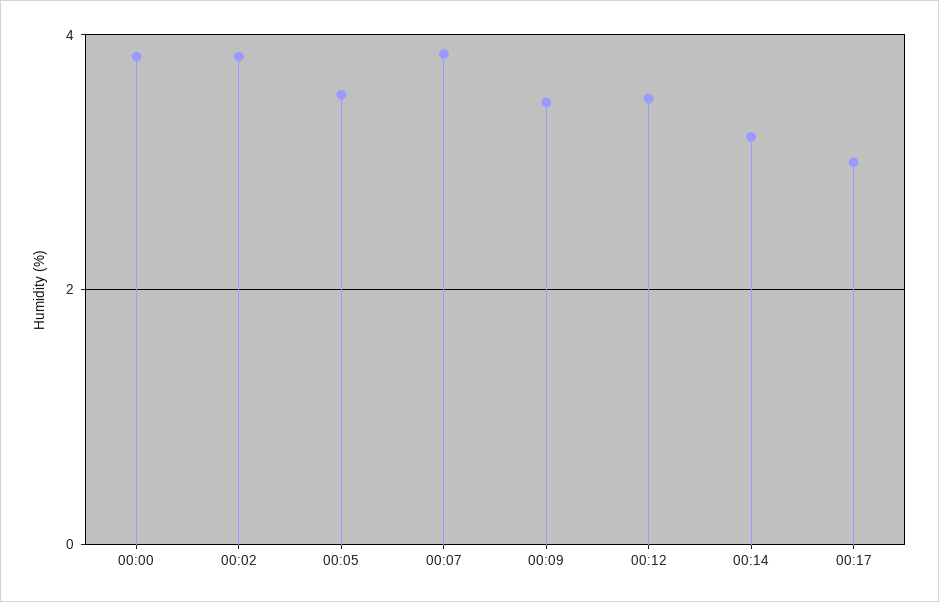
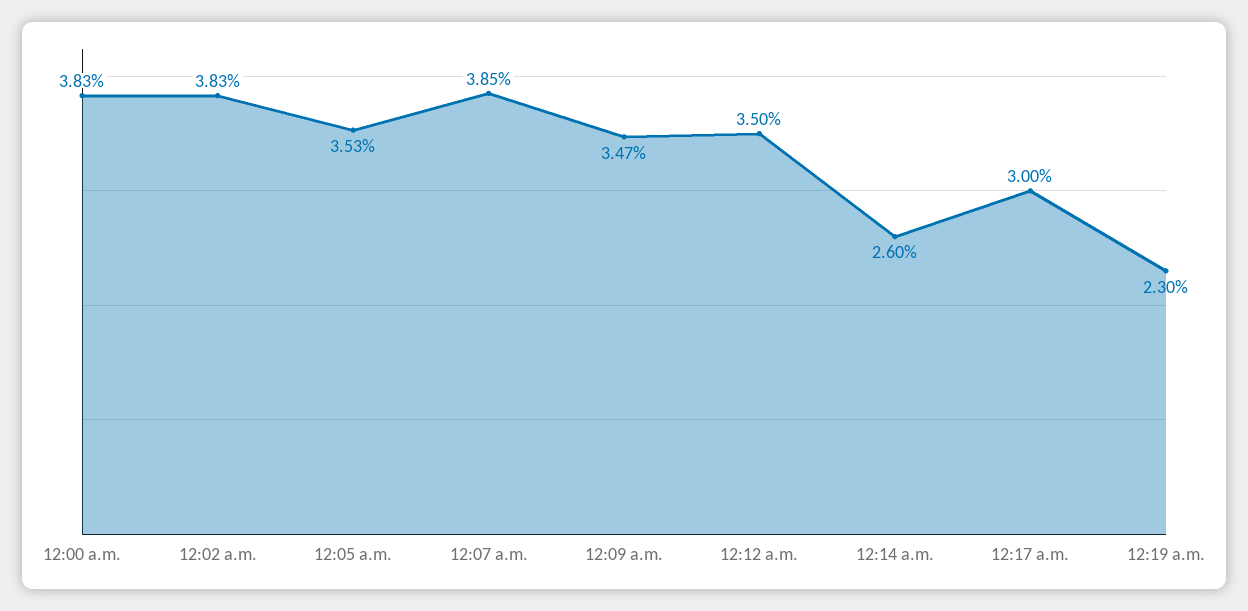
00:14: 3.2 -> 2.6
12:19 a.m.: none -> 2.3

